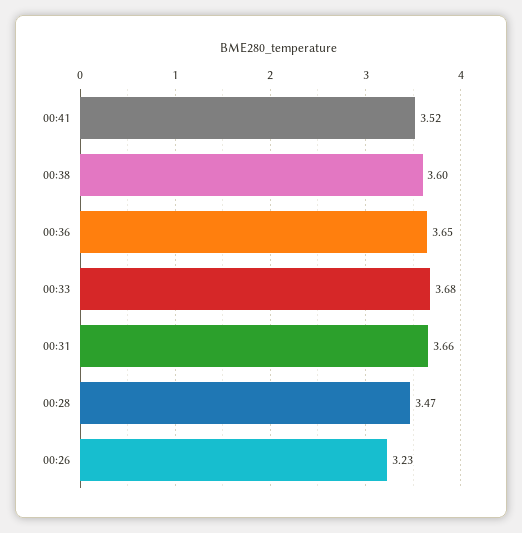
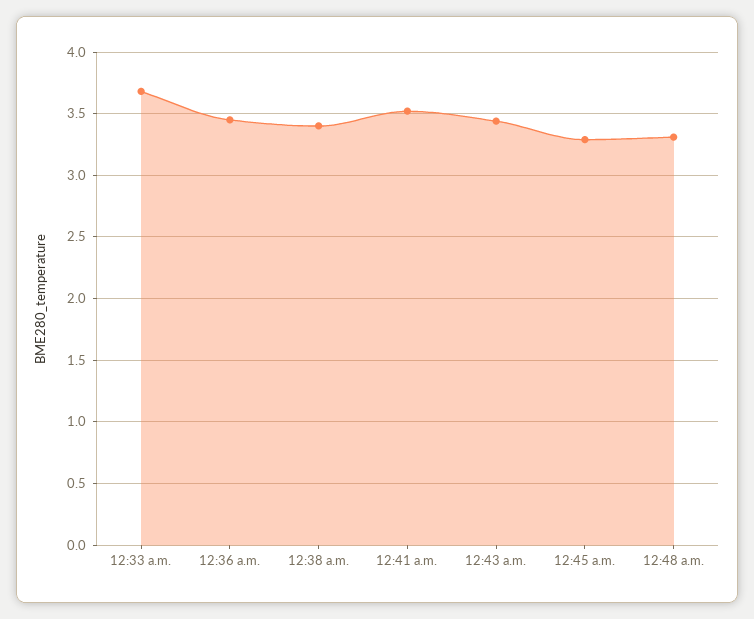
00:38: 3.6 -> 3.4
00:36: 3.65 -> 3.45
00:31: 3.66 -> none
00:28: 3.47 -> none
00:26: 3.23 -> none
12:43 a.m.: none -> 3.45
12:45 a.m.: none -> 3.3
12:48 a.m.: none -> 3.3

